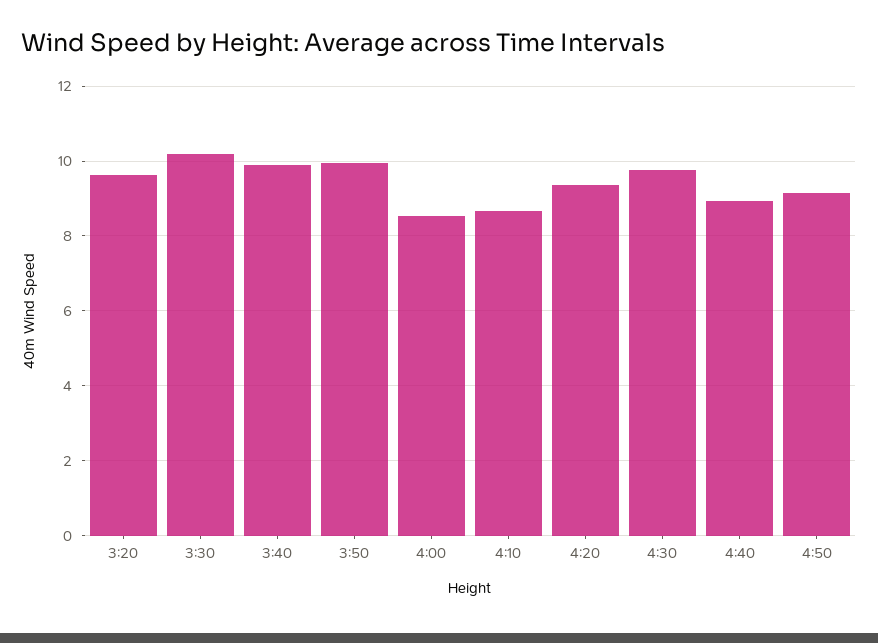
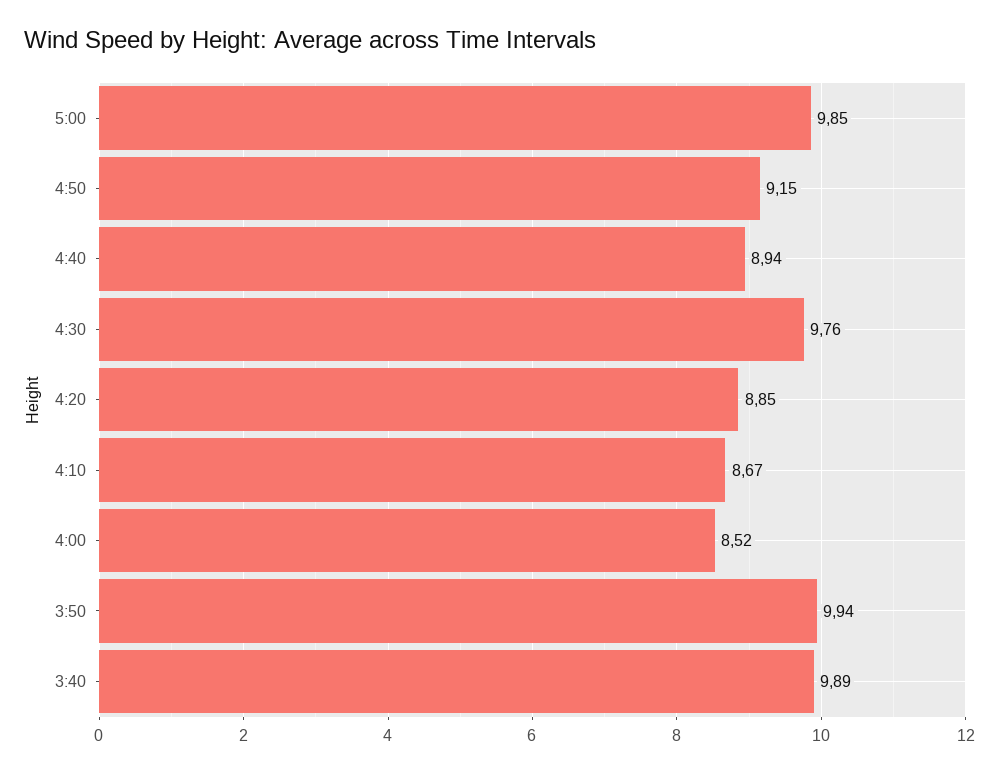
3:20: 9.6 -> none
3:30: 10.2 -> none
4:20: 9.4 -> 8.85
5:00: none -> 9.85

